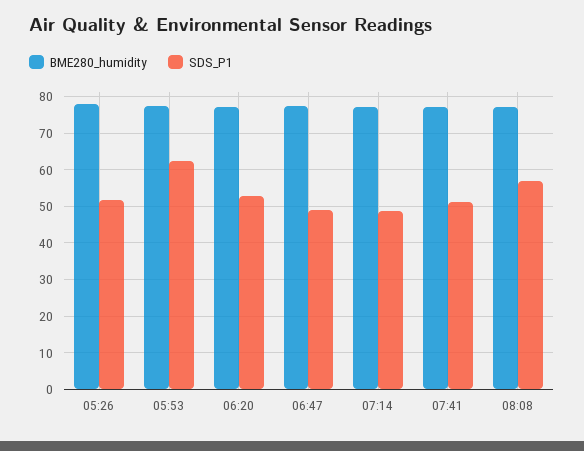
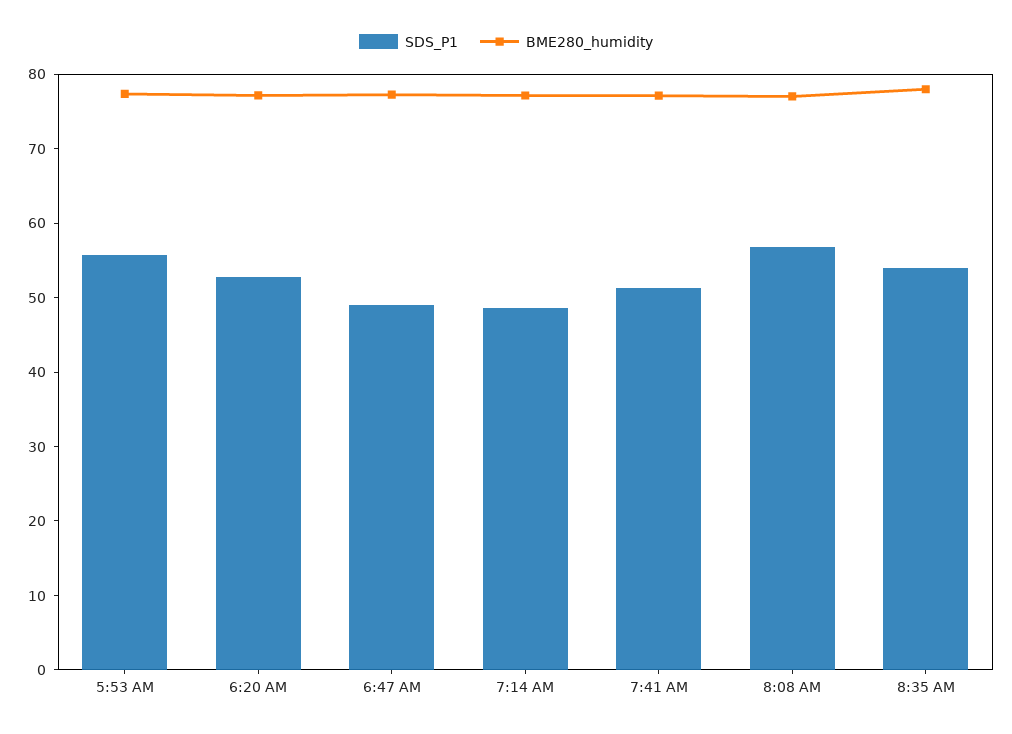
BME280_humidity, 05:26: 78 -> none
SDS_P1, 05:26: 52 -> none
SDS_P1, 05:53: 62 -> 56
SDS_P1, 8:35 AM: none -> 54
BME280_humidity, 8:35 AM: none -> 78

